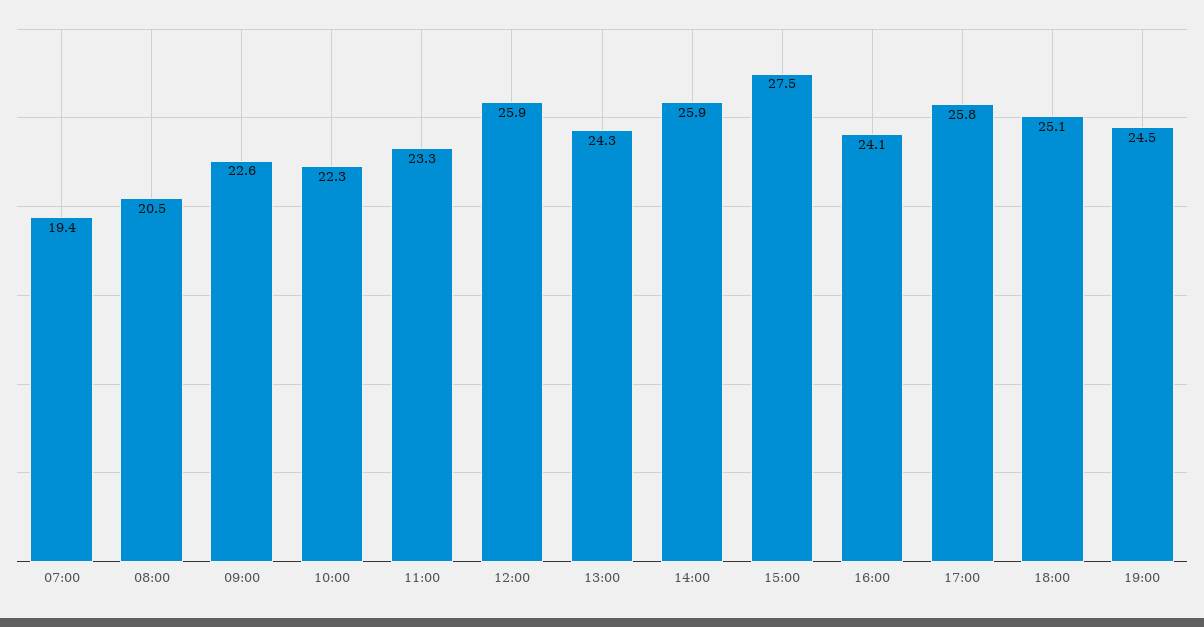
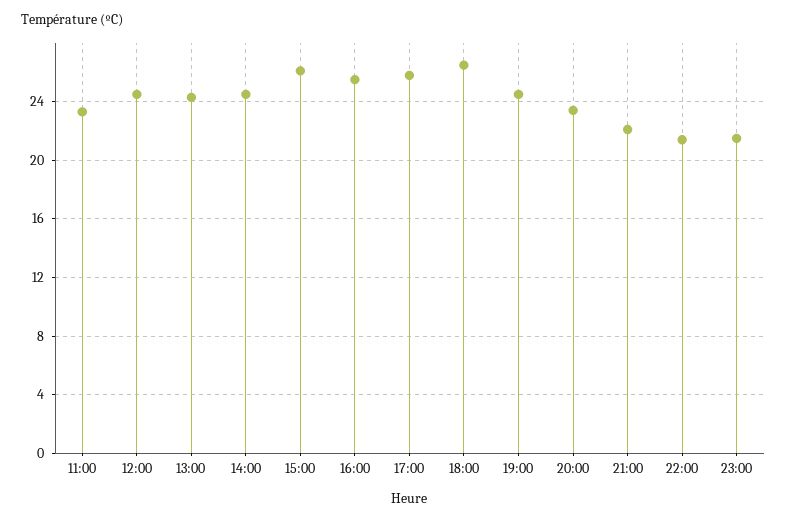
07:00: 19.4 -> none
08:00: 20.5 -> none
09:00: 22.6 -> none
10:00: 22.3 -> none
12:00: 25.9 -> 24.5
14:00: 25.9 -> 24.5
15:00: 27.5 -> 26
16:00: 24.1 -> 25.5
18:00: 25.1 -> 26.5
20:00: none -> 23.5
21:00: none -> 22
22:00: none -> 21.5
23:00: none -> 21.5

